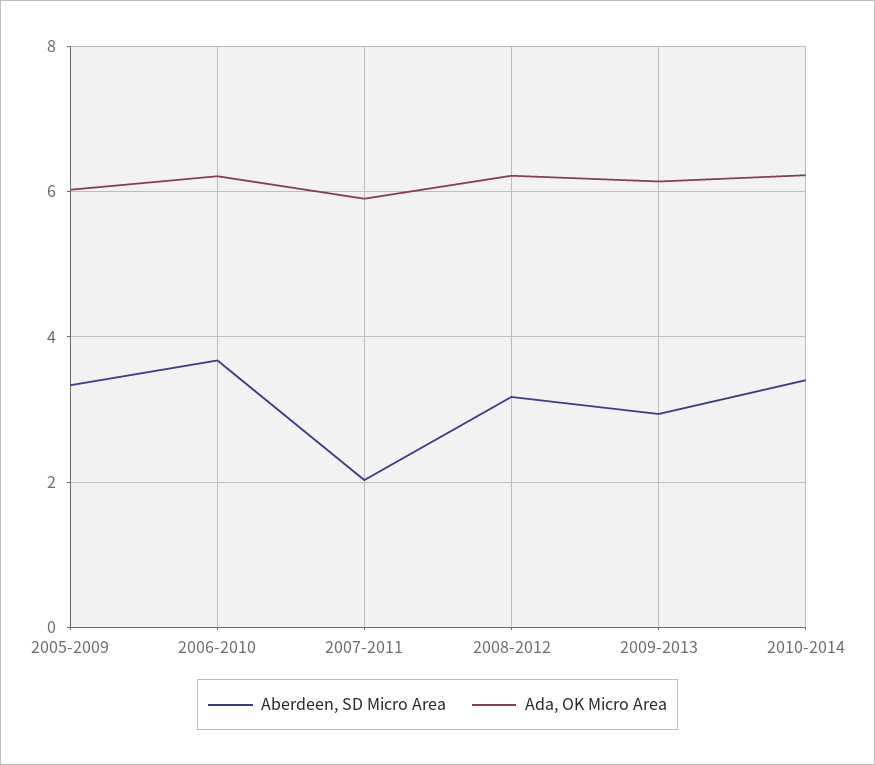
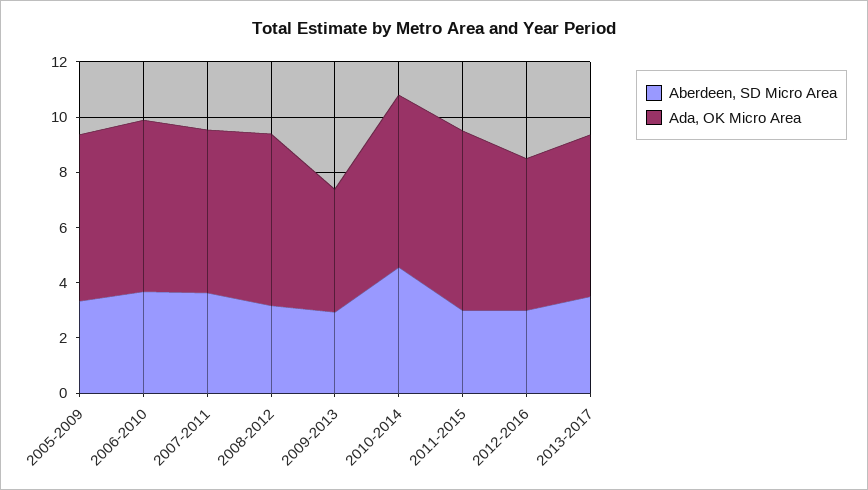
Aberdeen, SD Micro Area, 2007-2011: 2 -> 3.5
Ada, OK Micro Area, 2009-2013: 6.2 -> 4.5
Aberdeen, SD Micro Area, 2010-2014: 3.4 -> 4.5
Aberdeen, SD Micro Area, 2011-2015: none -> 3
Ada, OK Micro Area, 2011-2015: none -> 6.5
Aberdeen, SD Micro Area, 2012-2016: none -> 3
Ada, OK Micro Area, 2012-2016: none -> 5.5
Aberdeen, SD Micro Area, 2013-2017: none -> 3.5
Ada, OK Micro Area, 2013-2017: none -> 6

